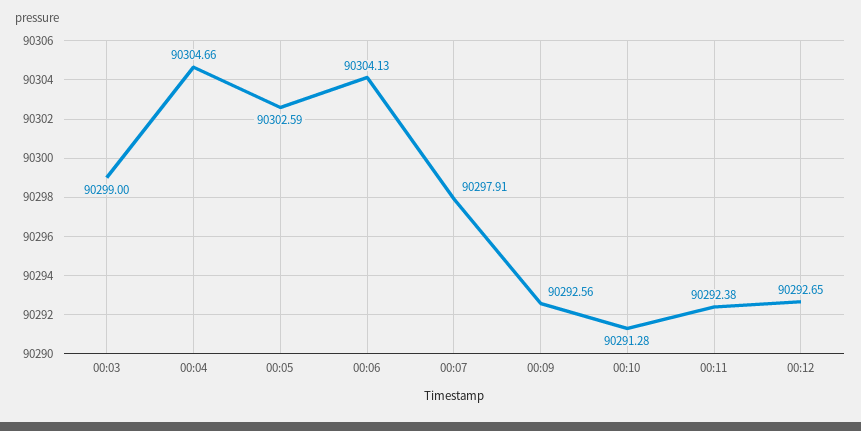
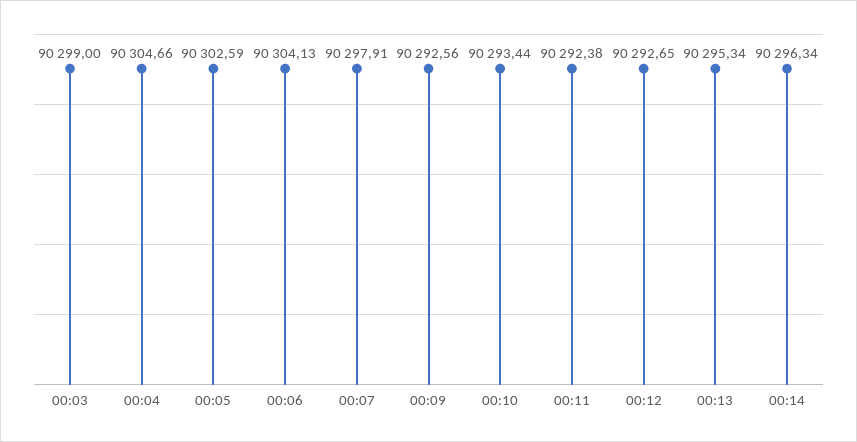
00:10: 90291.28 -> 90293.44
00:13: none -> 90295.34
00:14: none -> 90296.34

